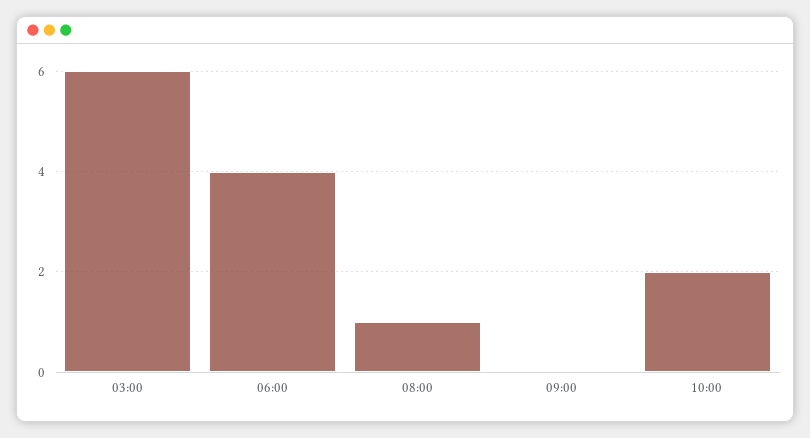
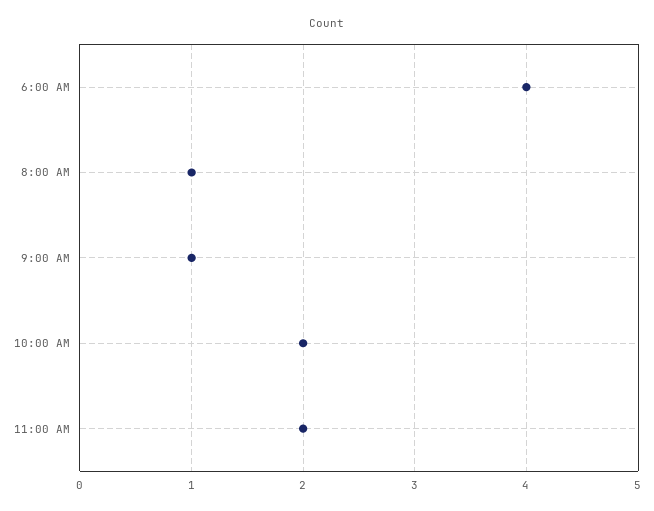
03:00: 6 -> none
09:00: 0 -> 1
11:00 AM: none -> 2

